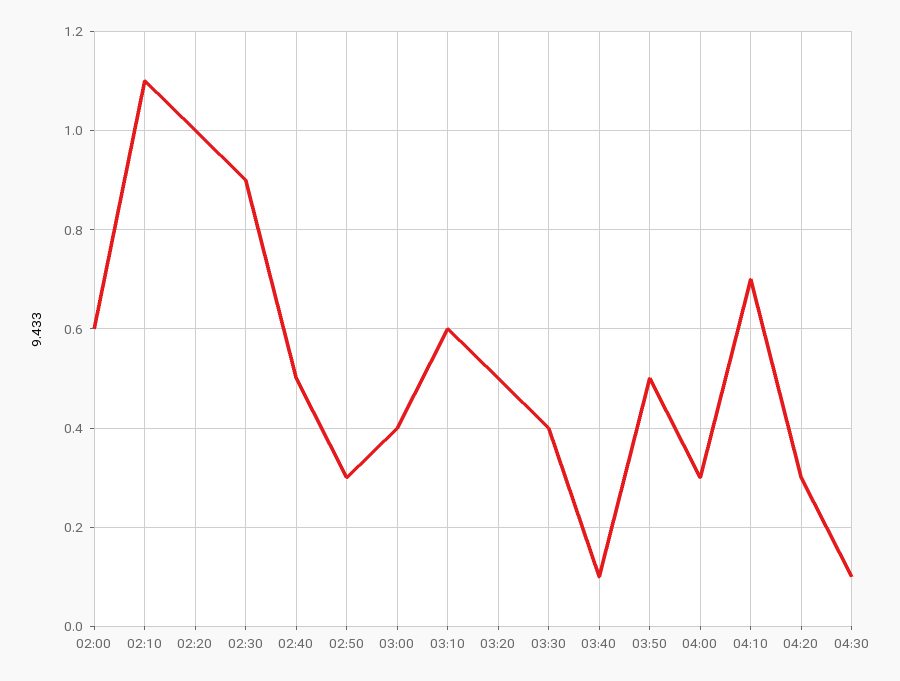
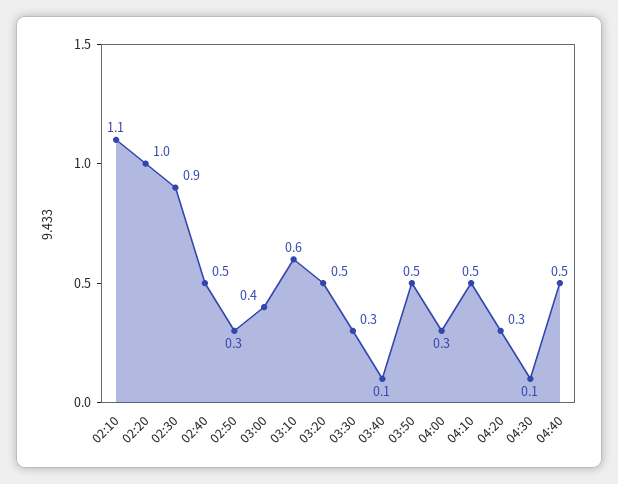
02:00: 0.6 -> none
03:30: 0.4 -> 0.3
04:10: 0.7 -> 0.5
04:40: none -> 0.5

